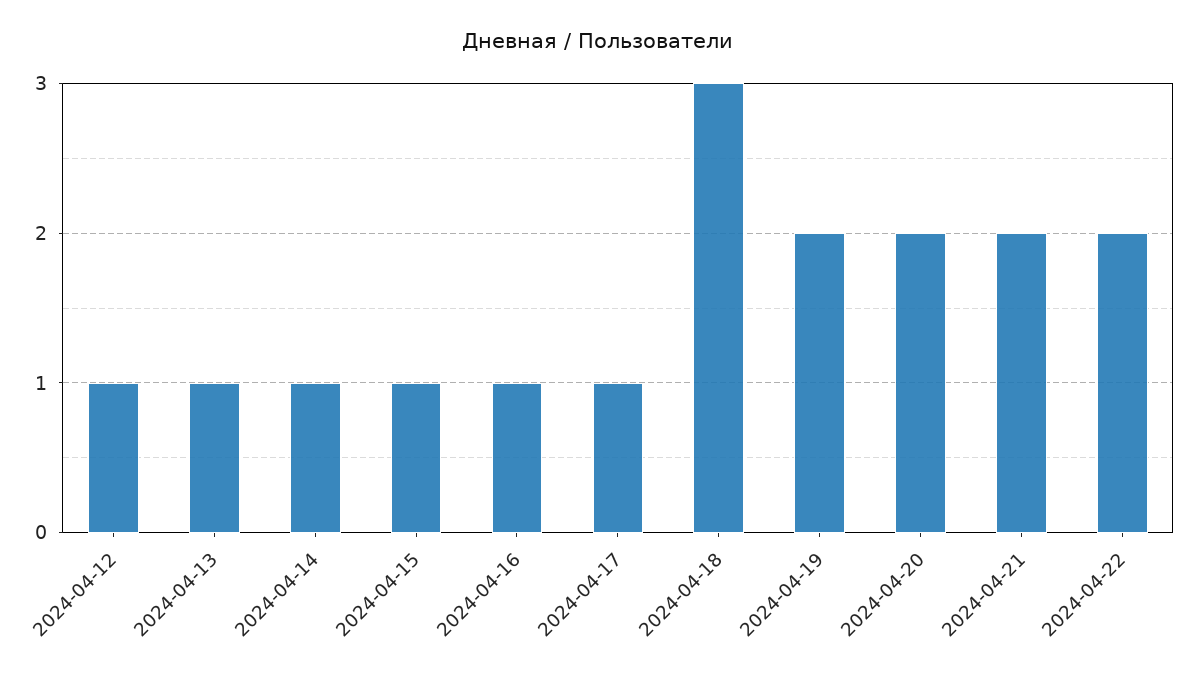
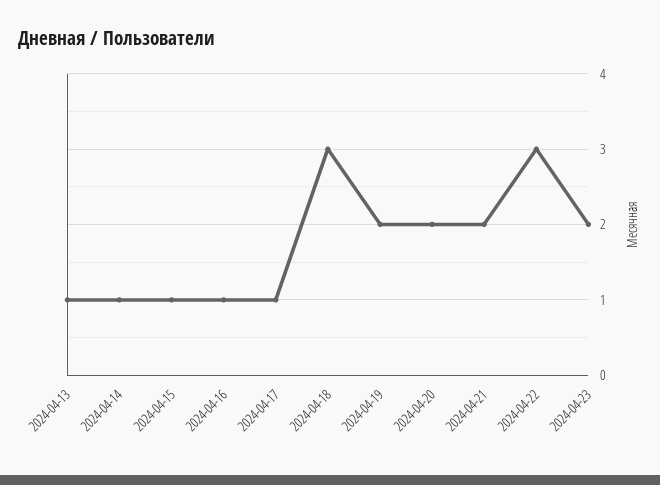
2024-04-12: 1 -> none
2024-04-22: 2 -> 3
2024-04-23: none -> 2

